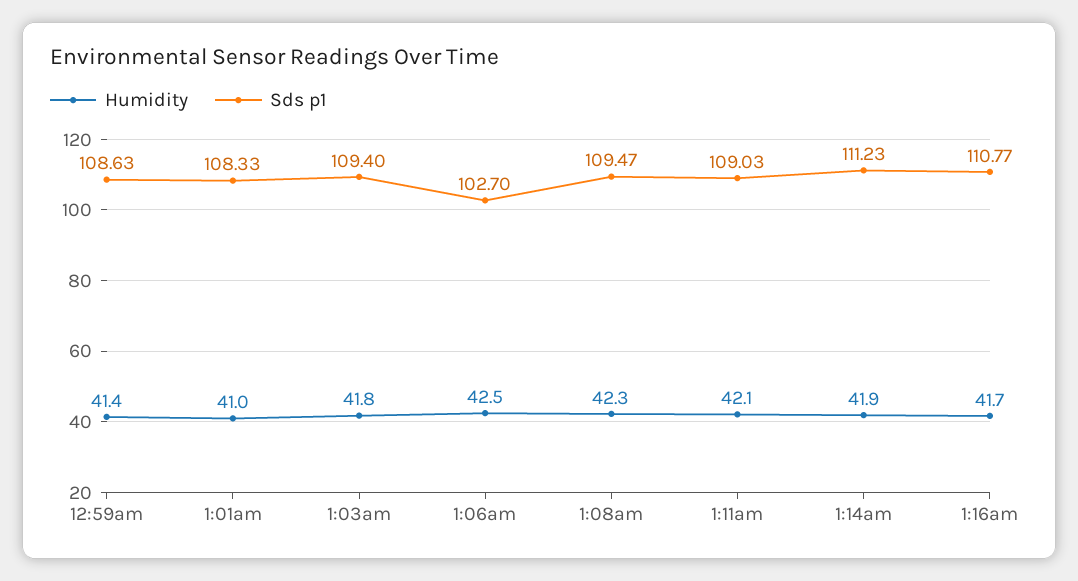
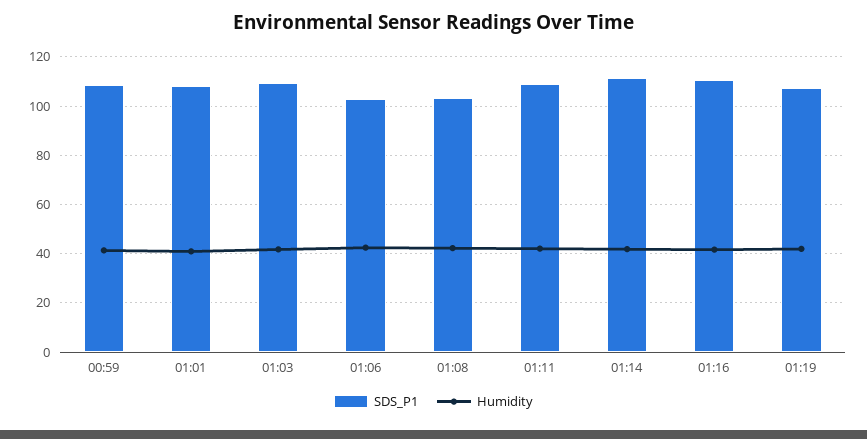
Sds p1, 1:08am: 109.47 -> 102.5
Sds p1, 01:19: none -> 107.5
Humidity, 01:19: none -> 42.5

